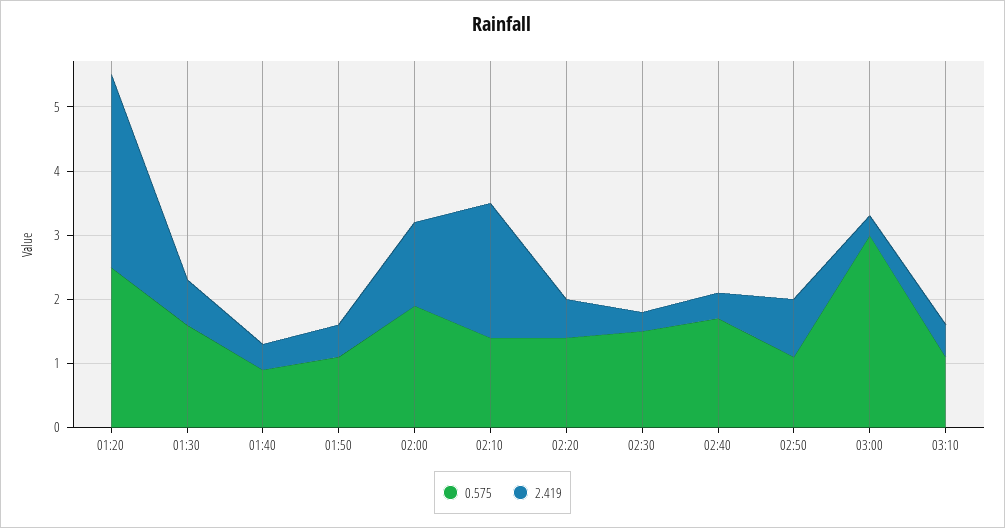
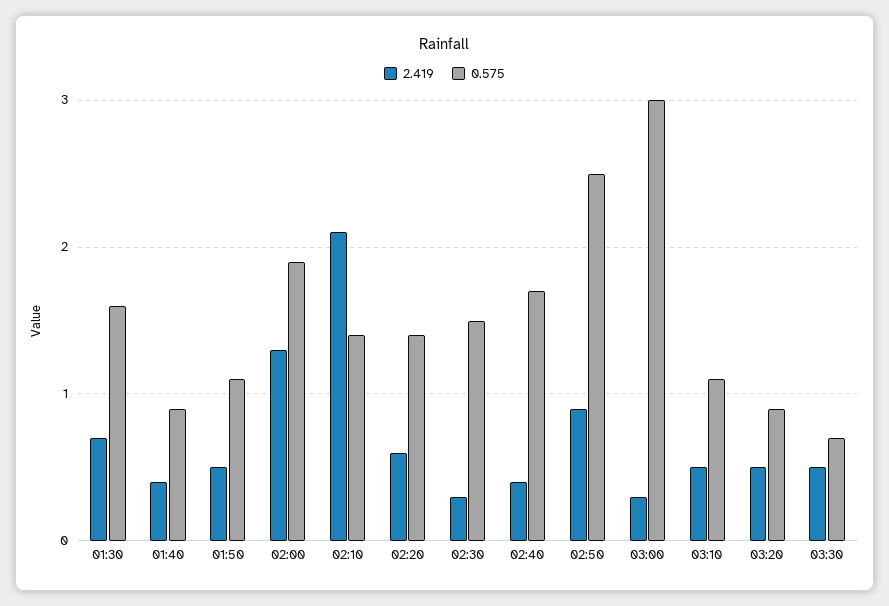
0.575, 01:20: 2.5 -> none
2.419, 01:20: 3 -> none
0.575, 02:50: 1 -> 2.5
2.419, 03:20: none -> 0.5
0.575, 03:20: none -> 0.9
2.419, 03:30: none -> 0.5
0.575, 03:30: none -> 0.7

